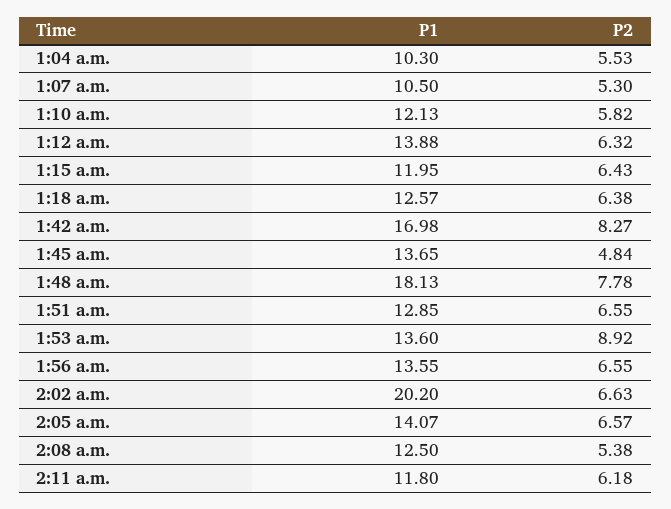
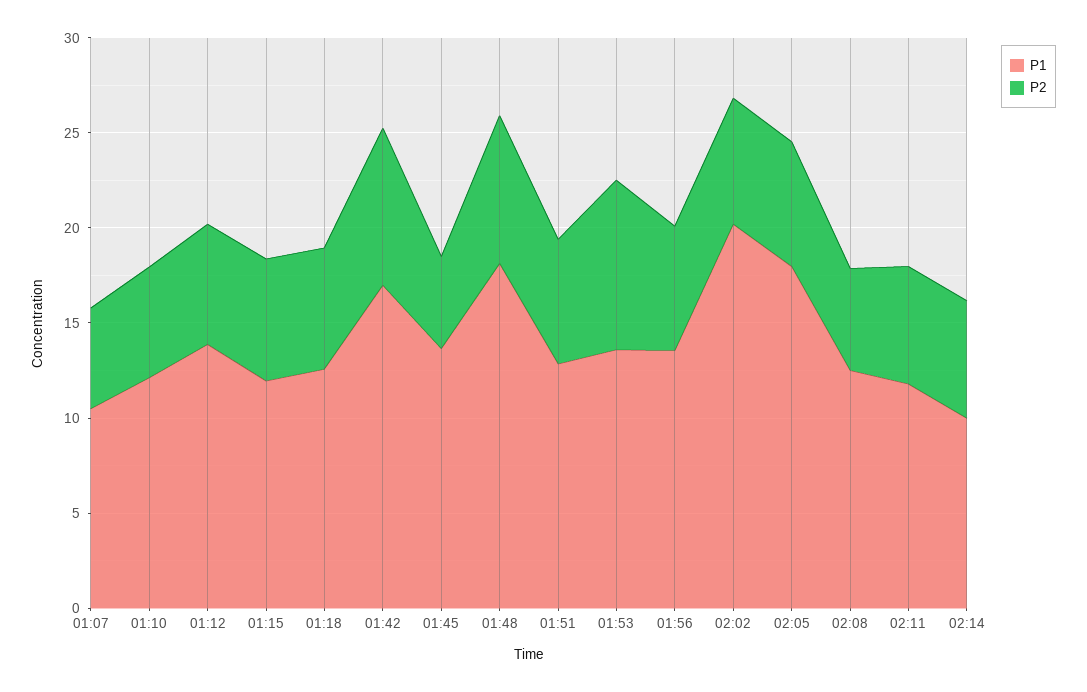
P1, 1:04 a.m.: 10.3 -> none
P2, 1:04 a.m.: 5.53 -> none
P1, 2:05 a.m.: 14.07 -> 18
P1, 02:14: none -> 10
P2, 02:14: none -> 6

